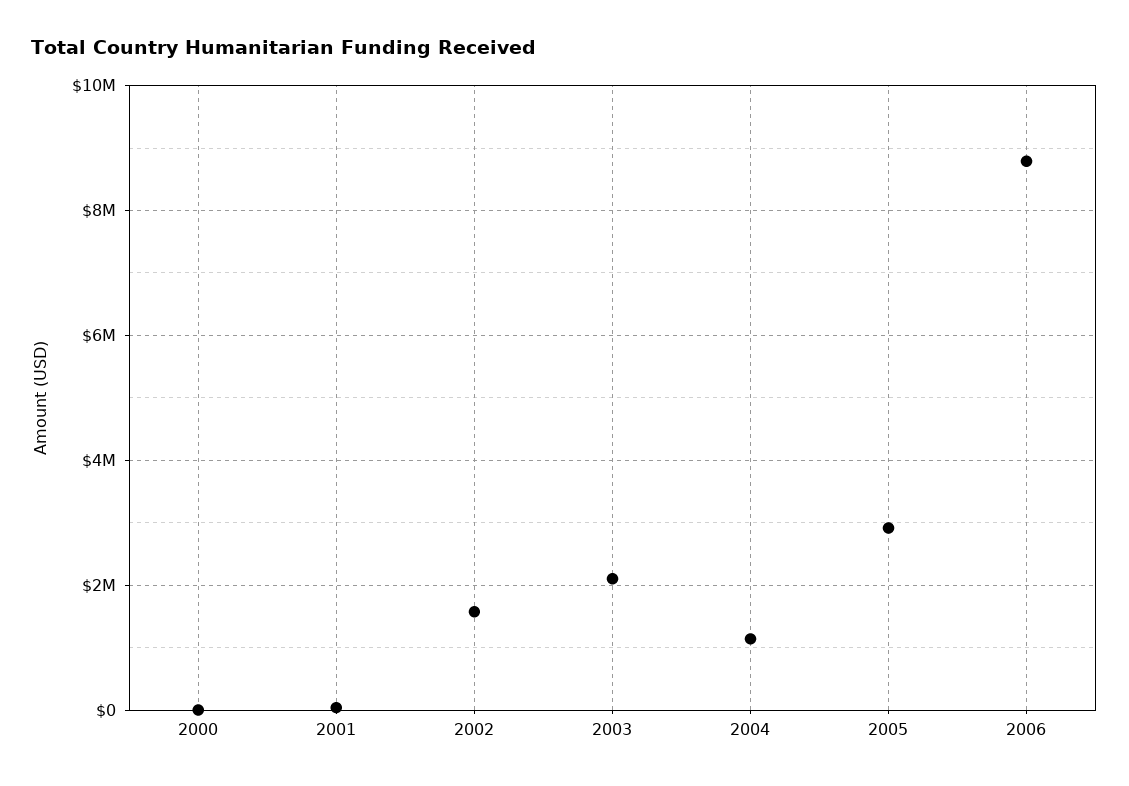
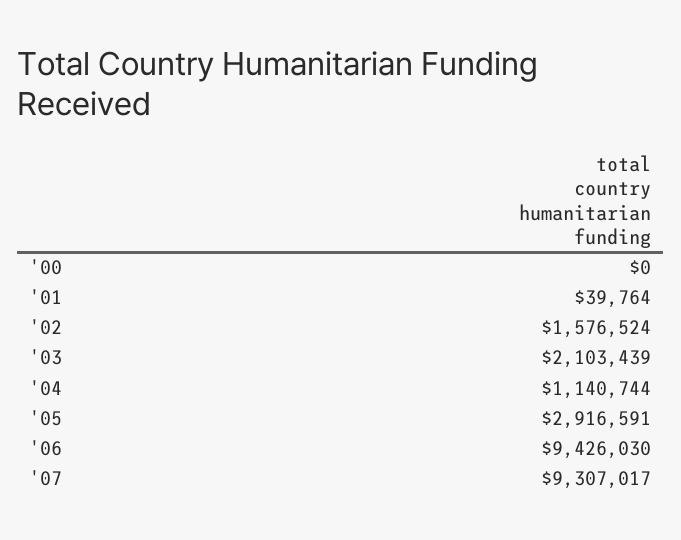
2006: 8800000 -> 9426030
'07: none -> 9307017

